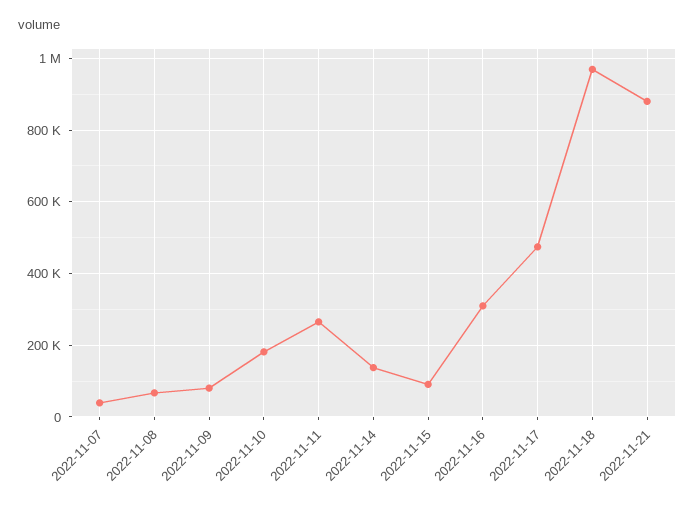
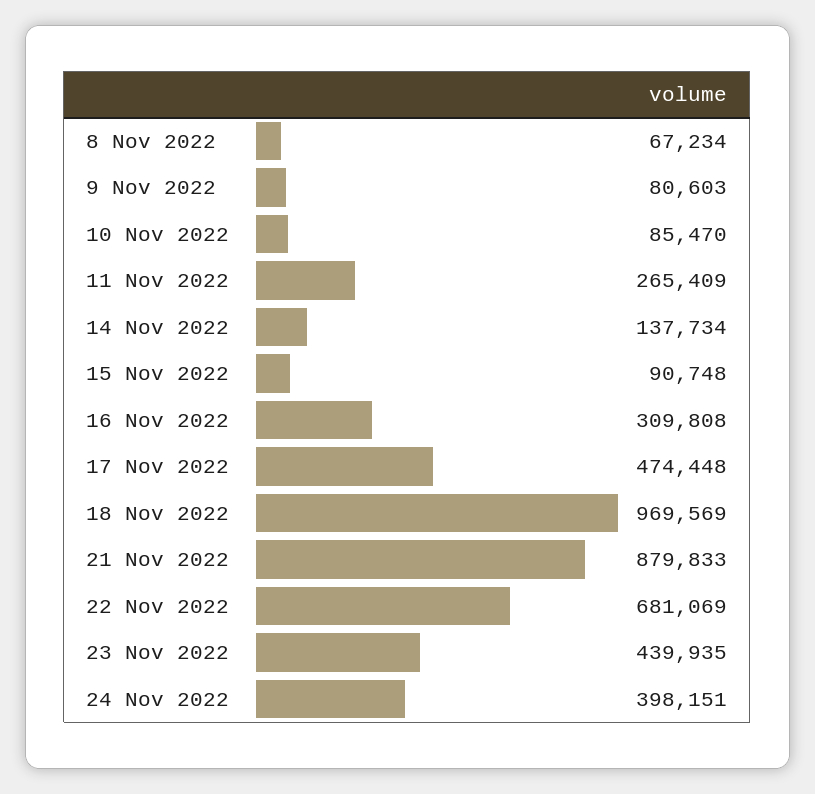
2022-11-07: 40000 -> none
2022-11-10: 180000 -> 85470
22 Nov 2022: none -> 681069
23 Nov 2022: none -> 439935
24 Nov 2022: none -> 398151

